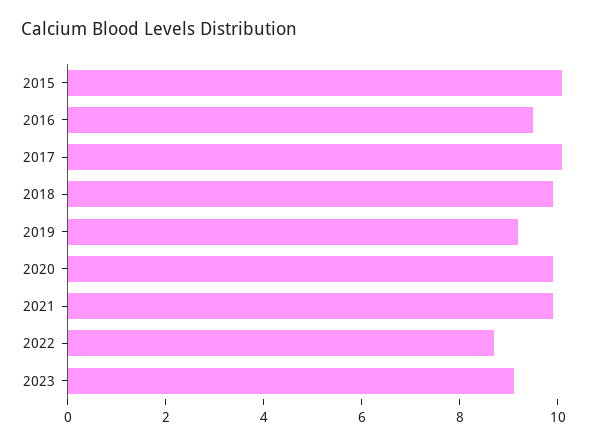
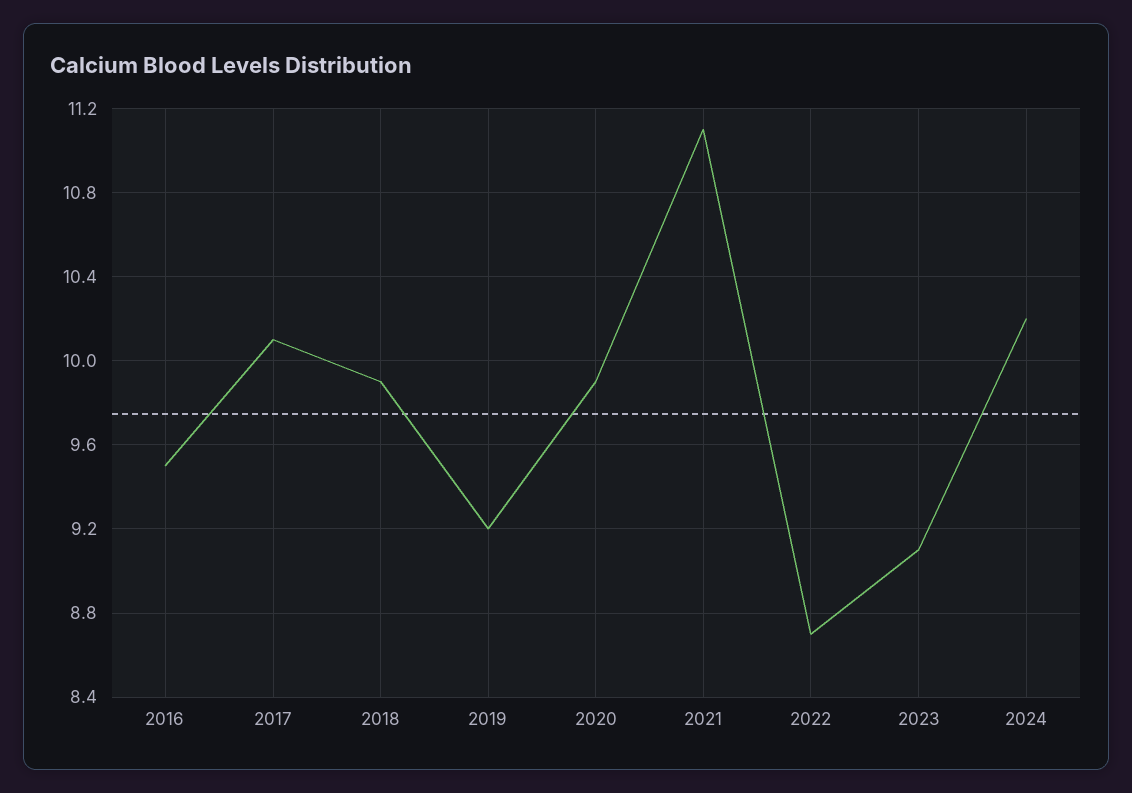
2015: 10 -> none
2021: 10 -> 11.1
2024: none -> 10.2

